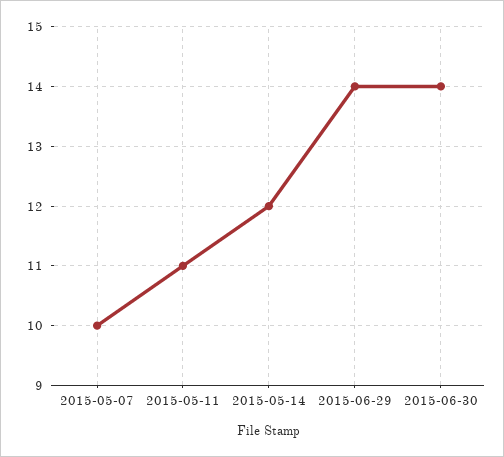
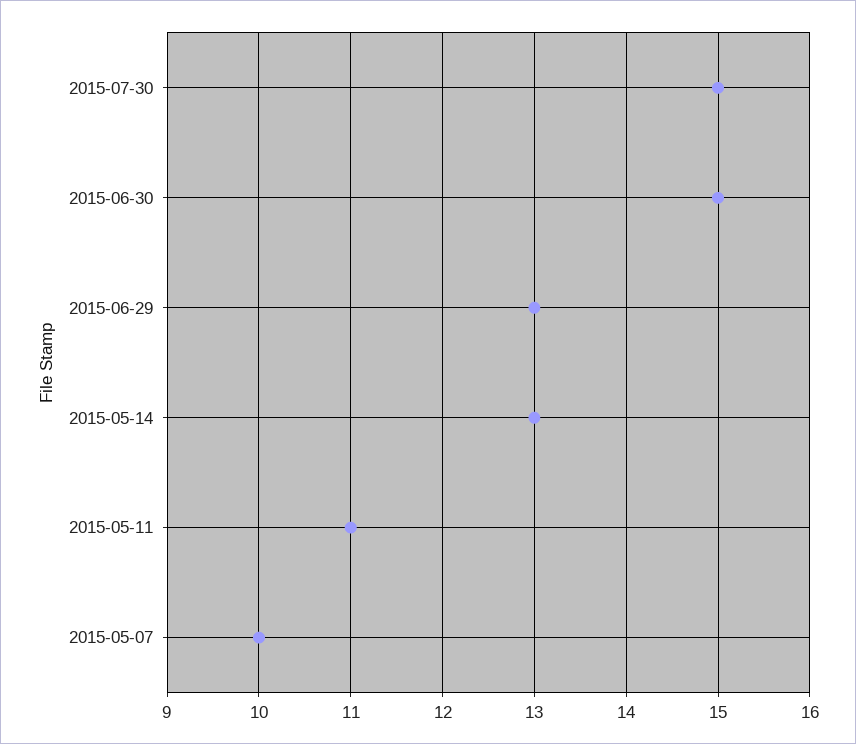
2015-05-14: 12 -> 13
2015-06-29: 14 -> 13
2015-06-30: 14 -> 15
2015-07-30: none -> 15

